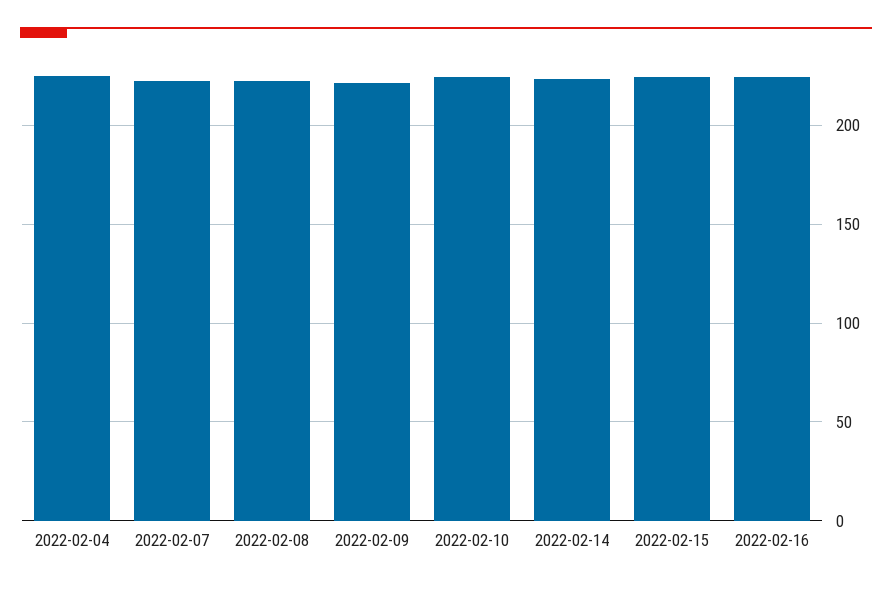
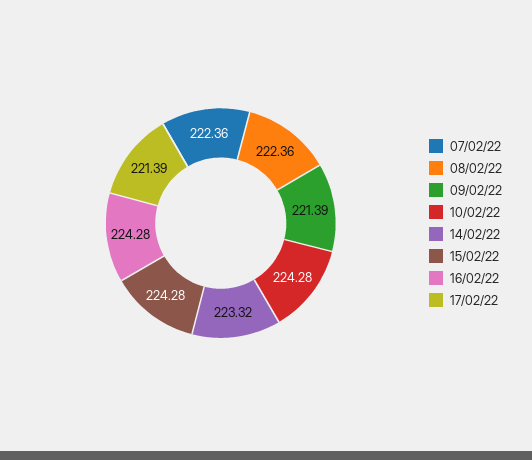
2022-02-04: 225 -> none
17/02/22: none -> 221.39

